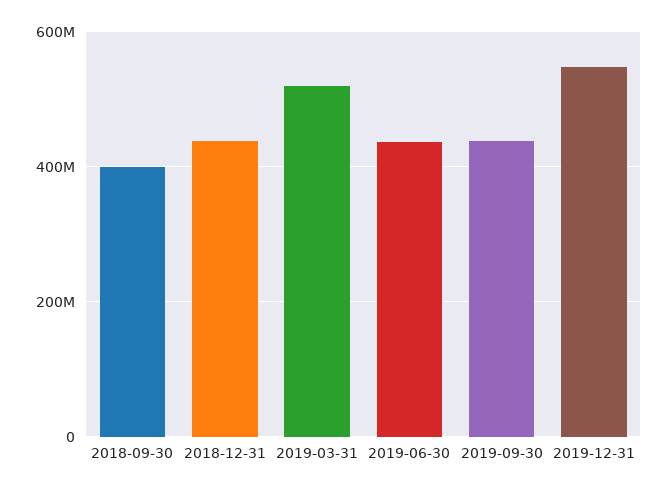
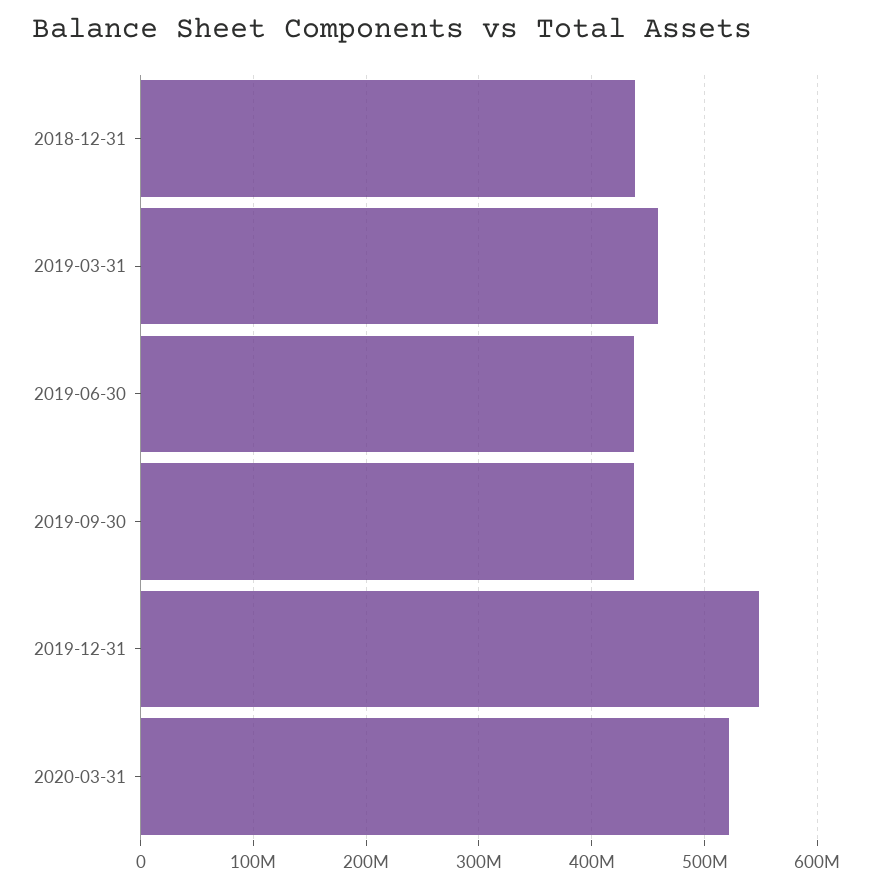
2018-09-30: 400000000 -> none
2019-03-31: 520000000 -> 460000000
2020-03-31: none -> 520000000

